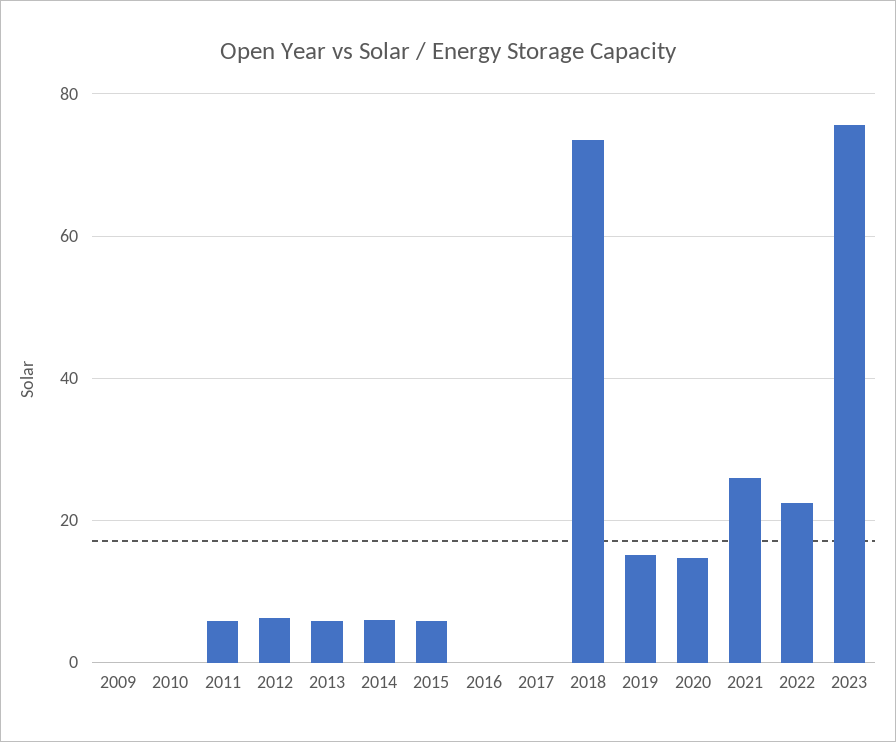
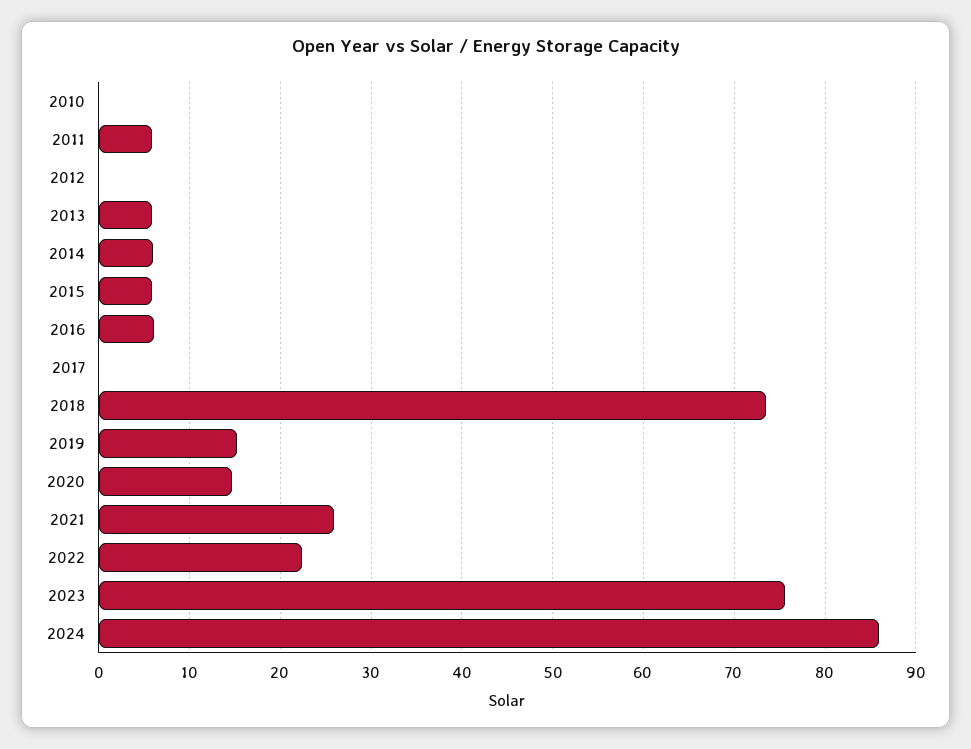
2009: 0 -> none
2012: 6 -> 0
2016: 0 -> 6
2024: none -> 86

